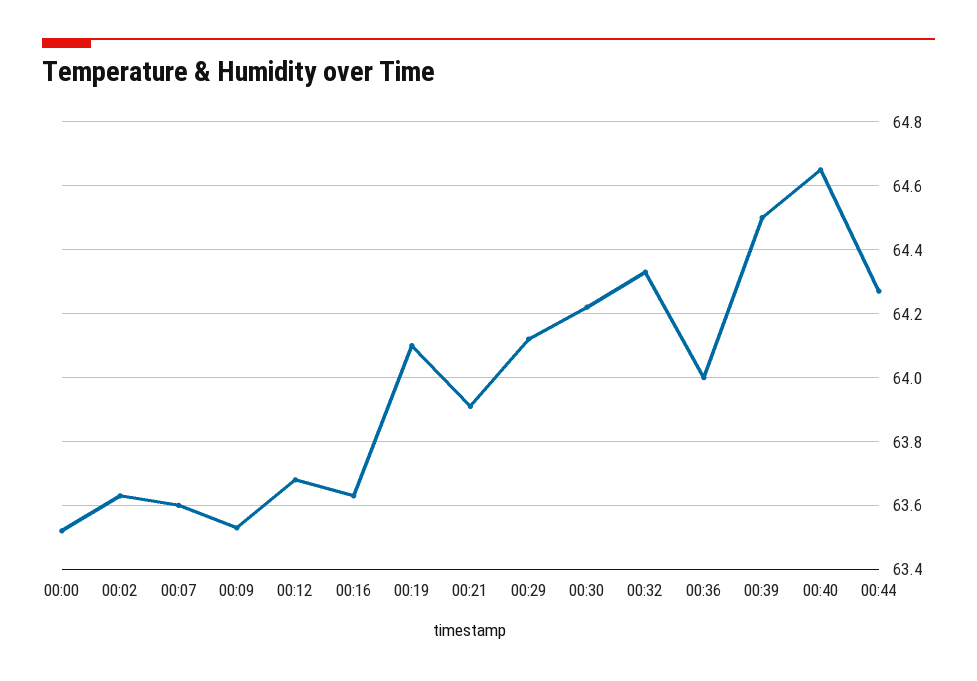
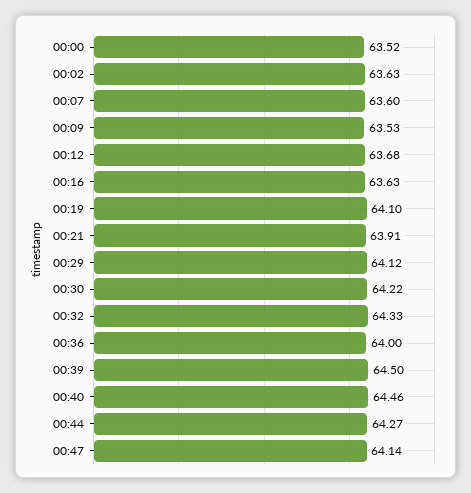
00:40: 64.65 -> 64.46
00:47: none -> 64.14

